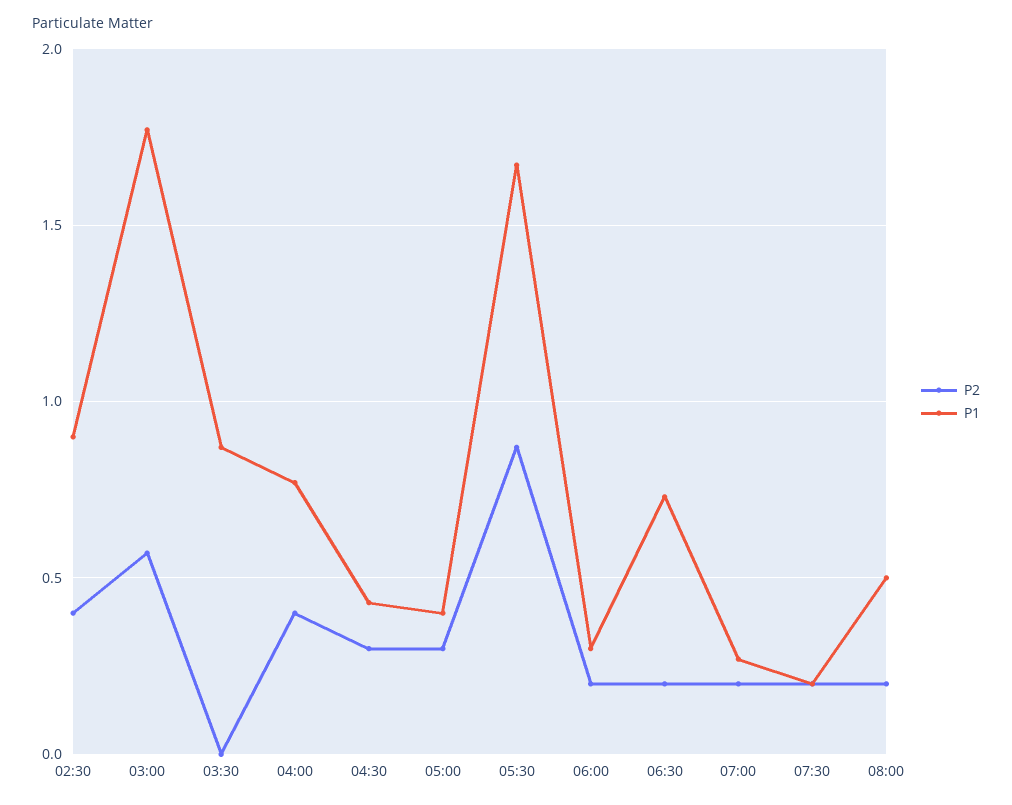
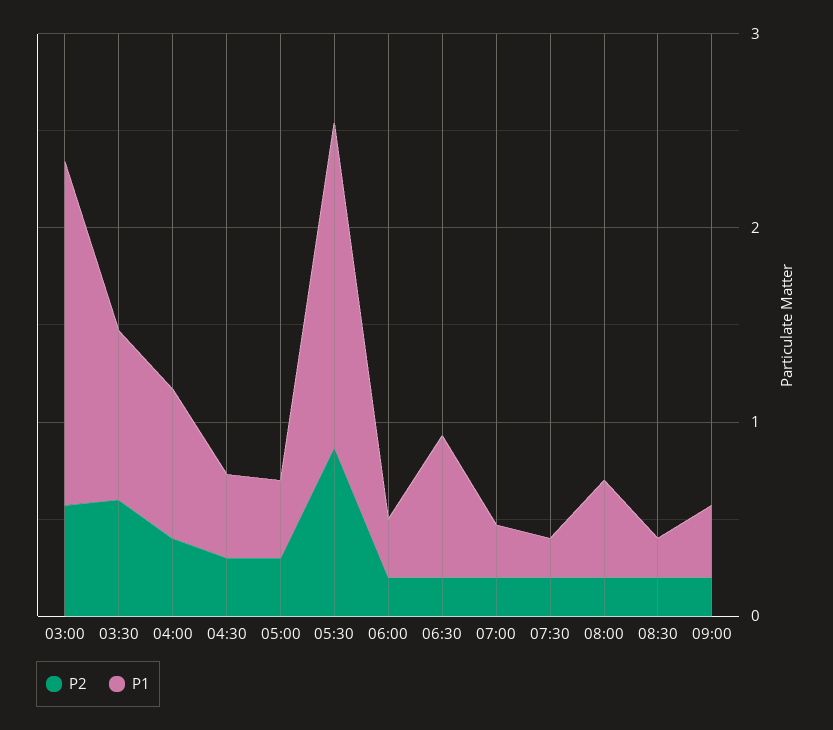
P2, 02:30: 0.4 -> none
P1, 02:30: 0.9 -> none
P2, 03:30: 0 -> 0.6
P2, 08:30: none -> 0.2
P1, 08:30: none -> 0.2
P2, 09:00: none -> 0.2
P1, 09:00: none -> 0.4

